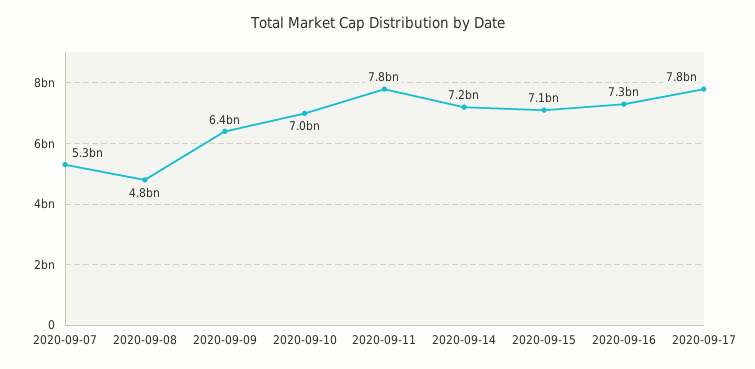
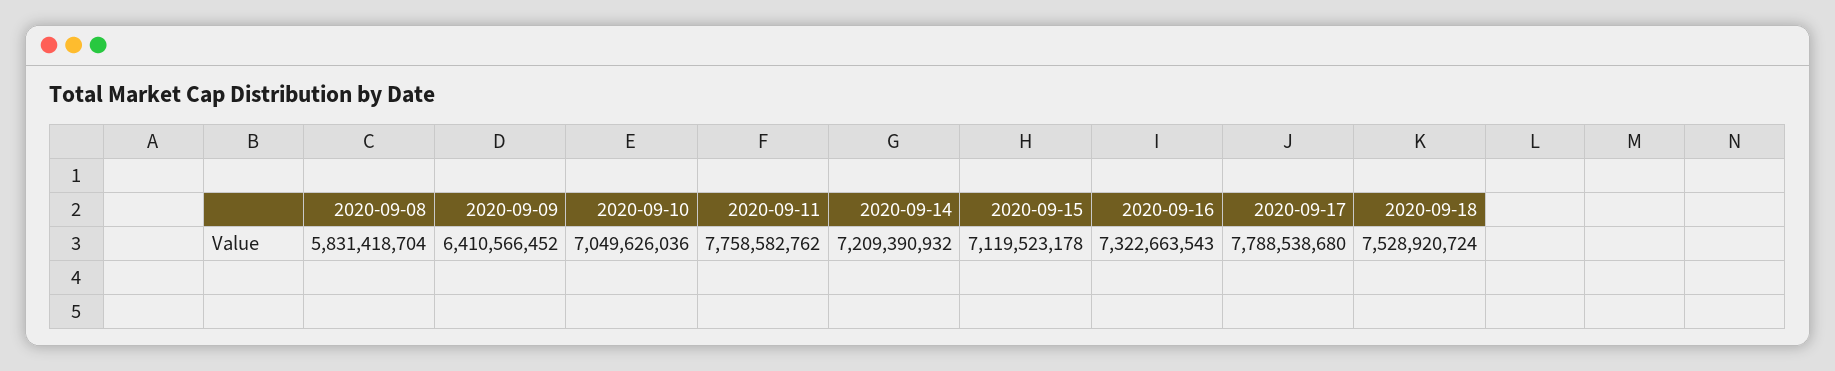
2020-09-07: 5300000000 -> none
2020-09-08: 4800000000 -> 5831418704
2020-09-18: none -> 7528920724

